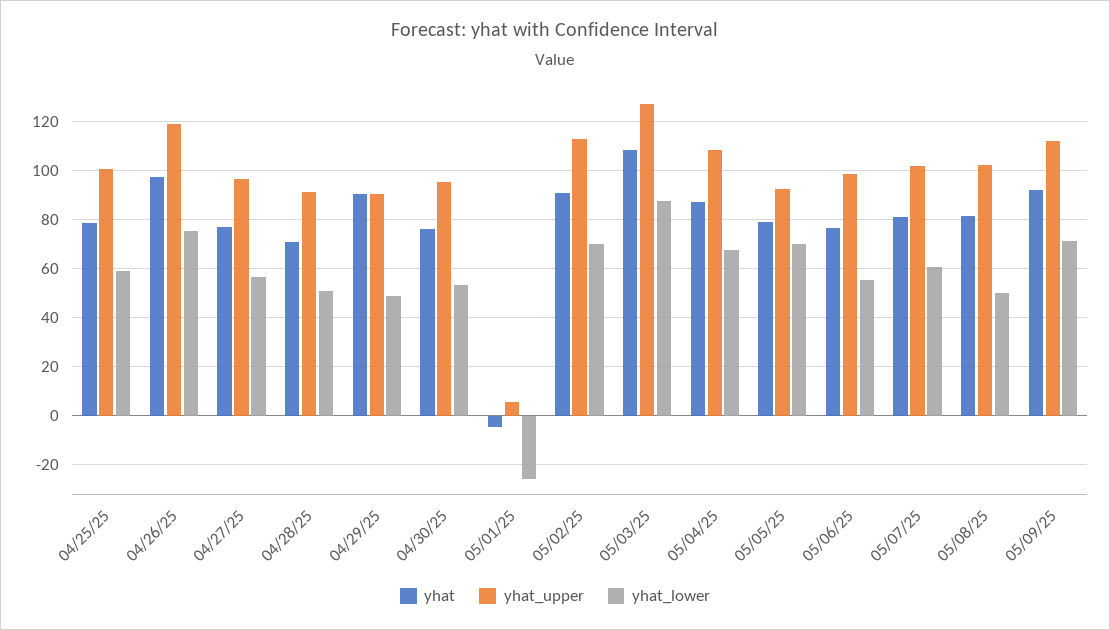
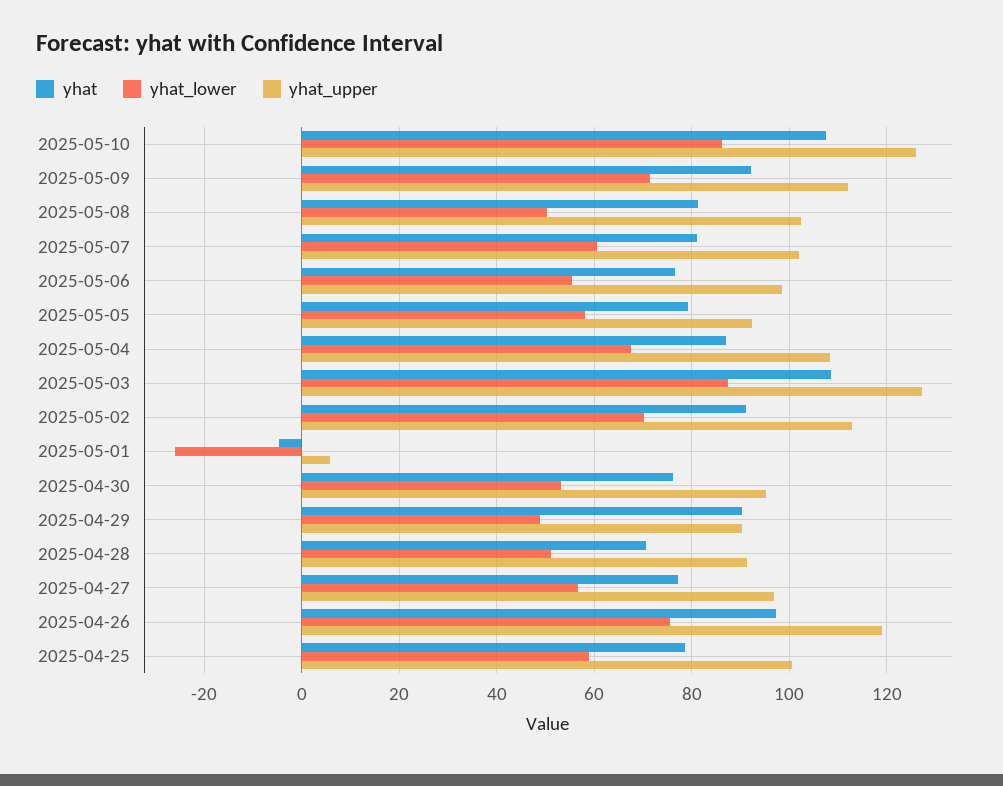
yhat_lower, 05/05/25: 70 -> 58
yhat, 2025-05-10: none -> 108
yhat_lower, 2025-05-10: none -> 86
yhat_upper, 2025-05-10: none -> 126

